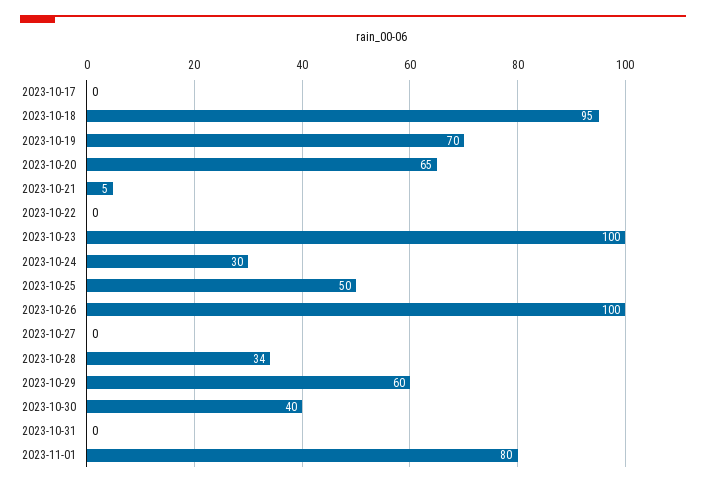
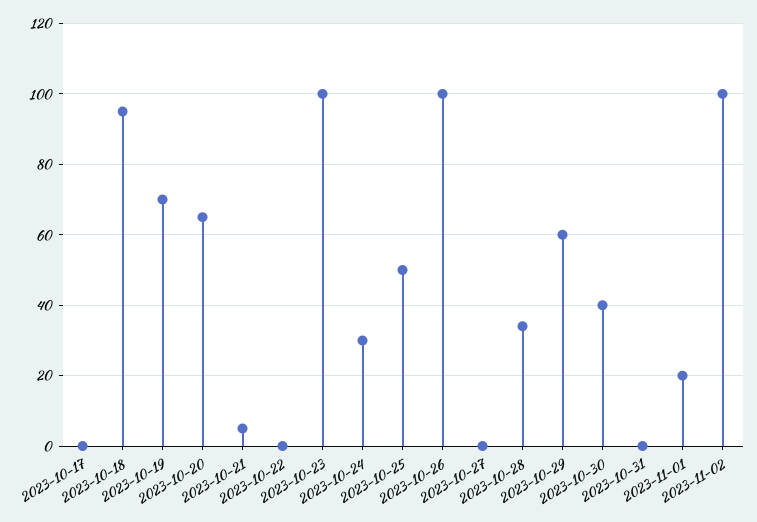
2023-11-01: 80 -> 20
2023-11-02: none -> 100

